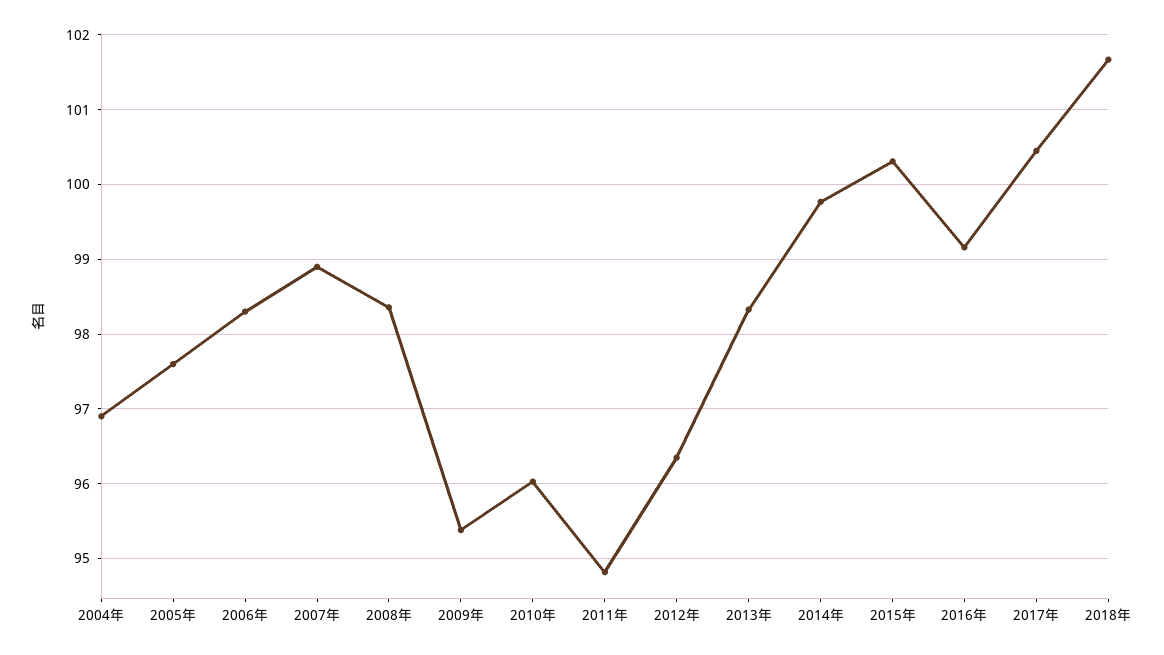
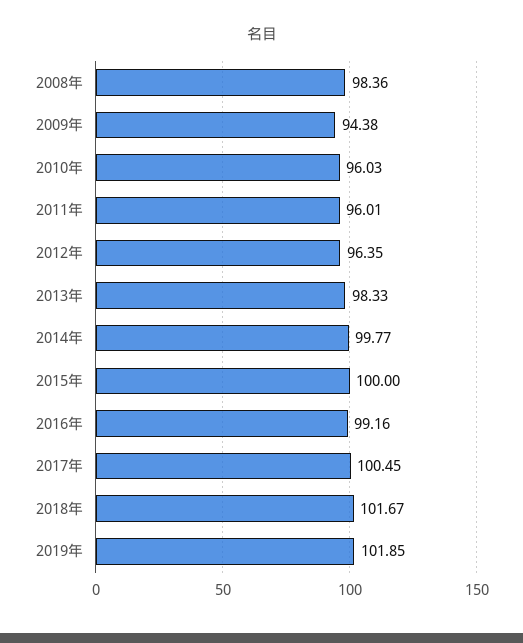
2004年: 96.9 -> none
2005年: 97.6 -> none
2006年: 98.3 -> none
2007年: 98.9 -> none
2009年: 95.4 -> 94.38
2011年: 94.8 -> 96.01
2015年: 100.3 -> 100
2019年: none -> 101.85

